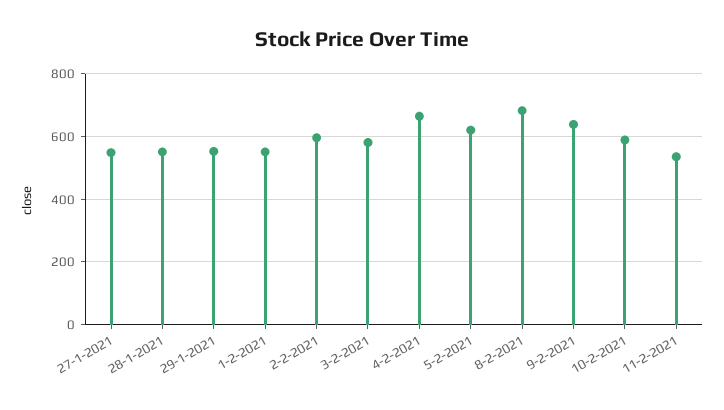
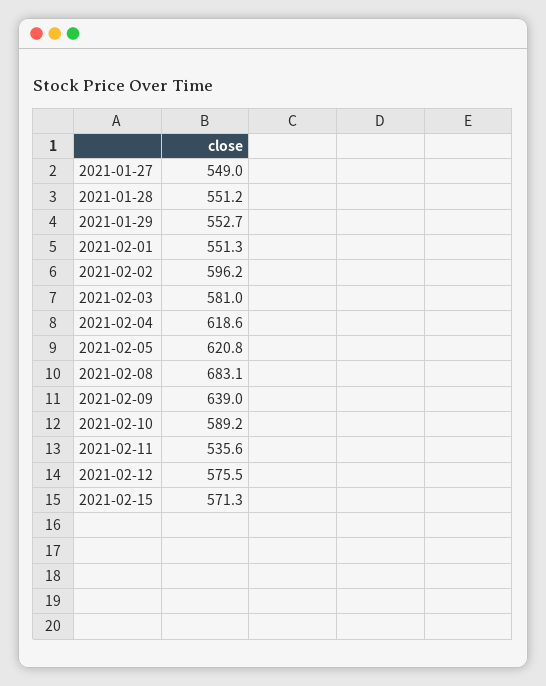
4-2-2021: 660 -> 618.6
2021-02-12: none -> 575.5
2021-02-15: none -> 571.3

